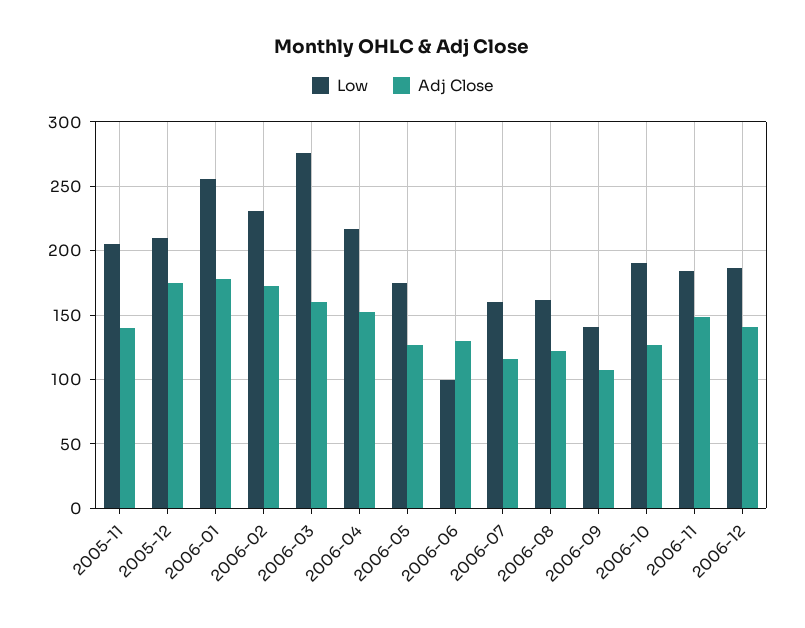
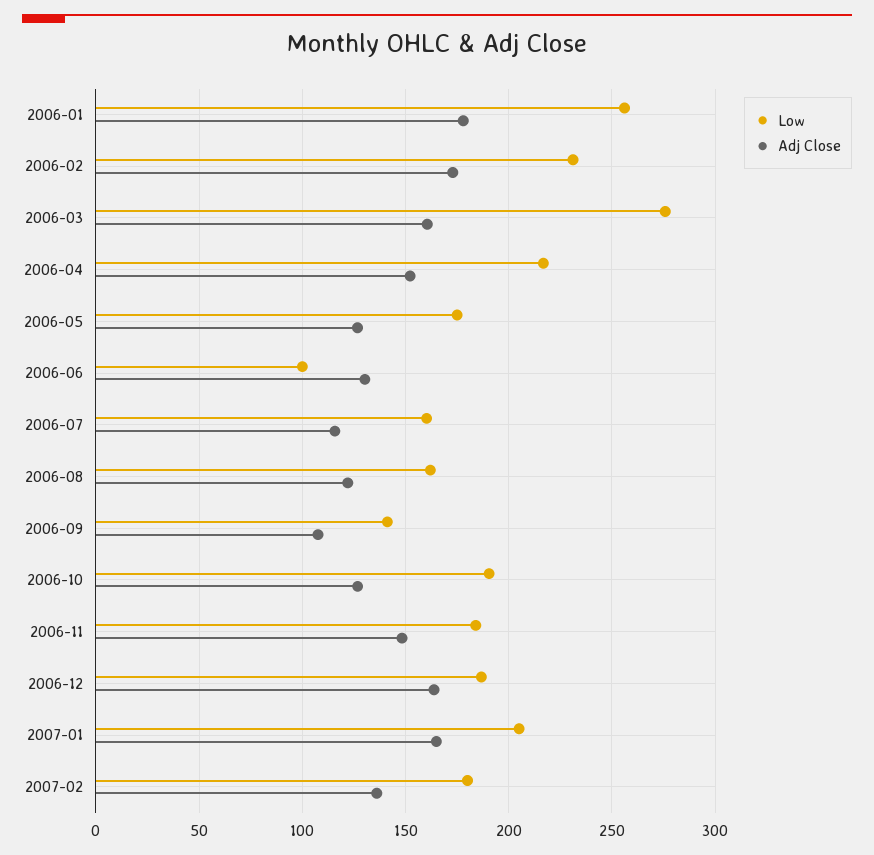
Low, 2005-11: 205 -> none
Adj Close, 2005-11: 140 -> none
Low, 2005-12: 210 -> none
Adj Close, 2005-12: 175 -> none
Adj Close, 2006-12: 140 -> 165
Low, 2007-01: none -> 205
Adj Close, 2007-01: none -> 165
Low, 2007-02: none -> 180
Adj Close, 2007-02: none -> 135

